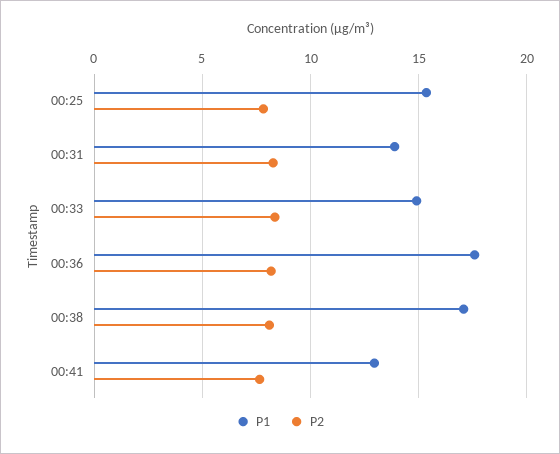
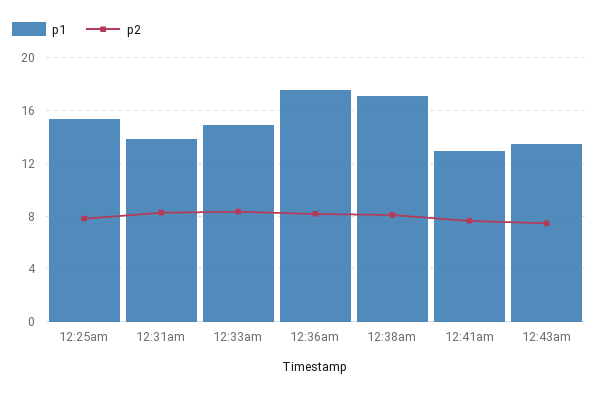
P1, 12:43am: none -> 13.5
P2, 12:43am: none -> 7.5

